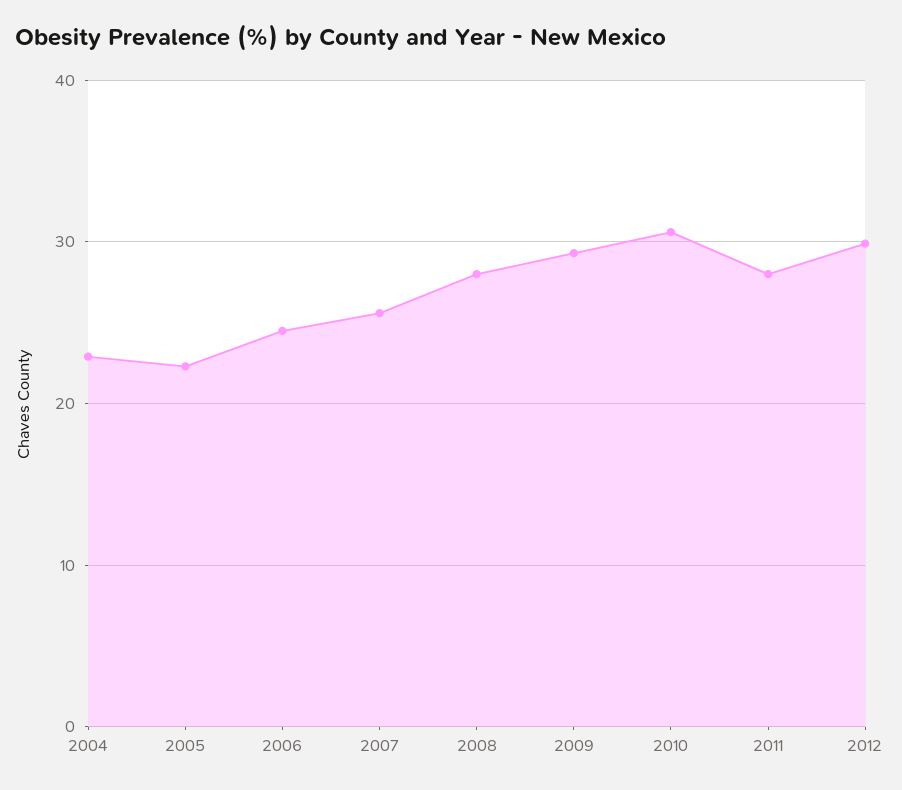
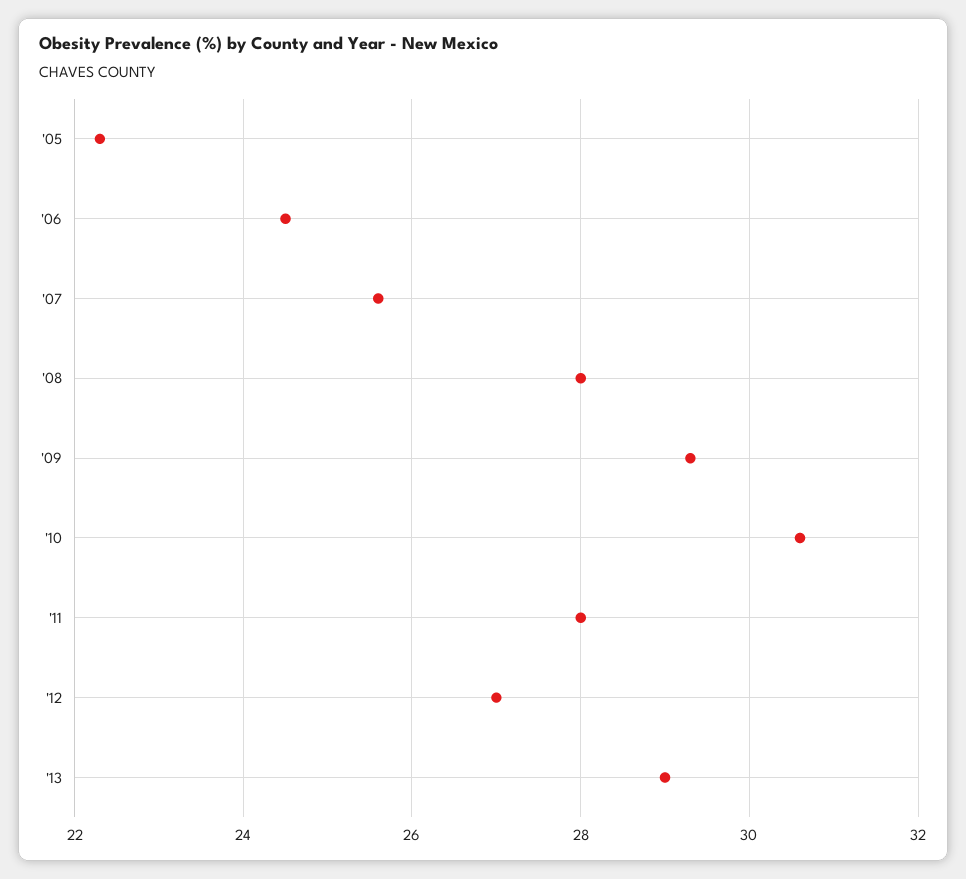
2004: 23 -> none
2012: 30 -> 27
'13: none -> 29

